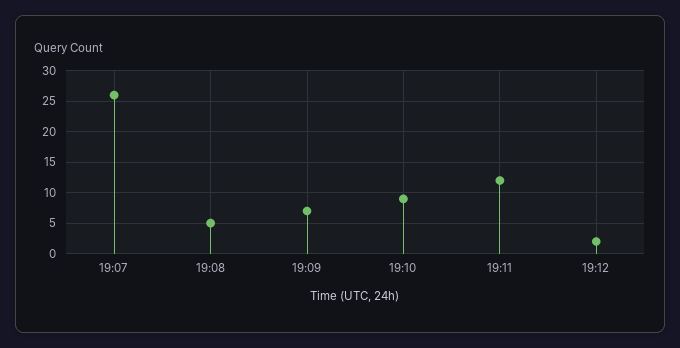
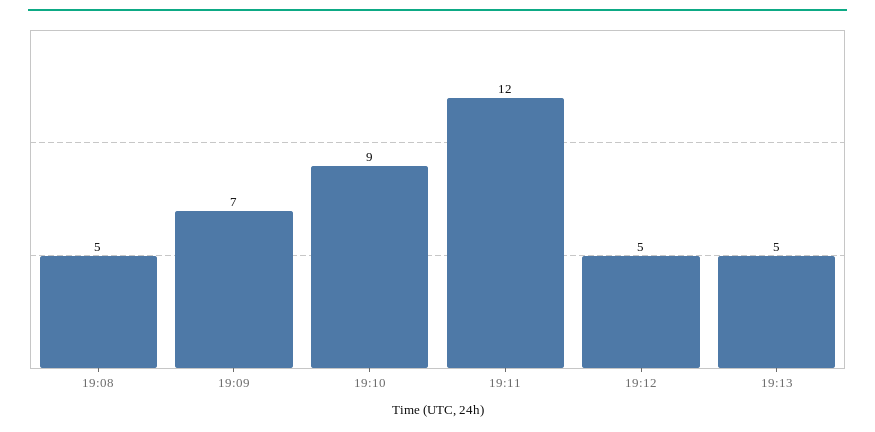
19:07: 26 -> none
19:12: 2 -> 5
19:13: none -> 5

